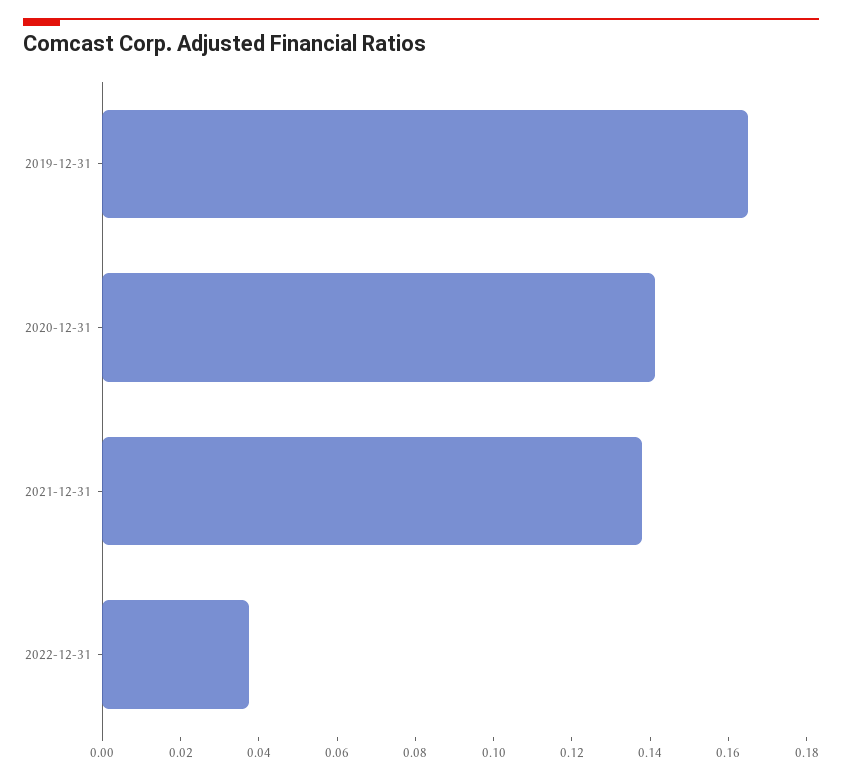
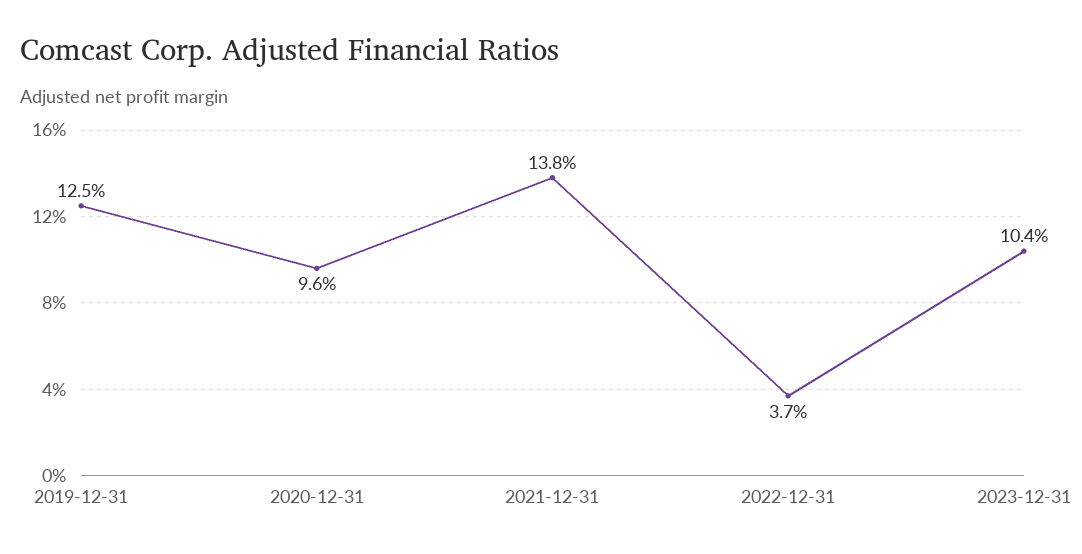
2019-12-31: 0.165 -> 0.125
2020-12-31: 0.14 -> 0.096
2023-12-31: none -> 0.104

